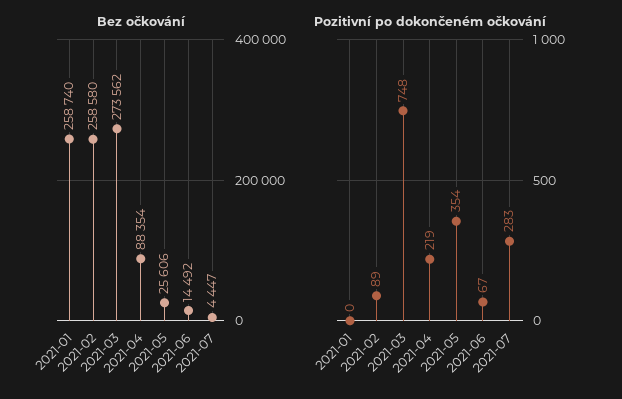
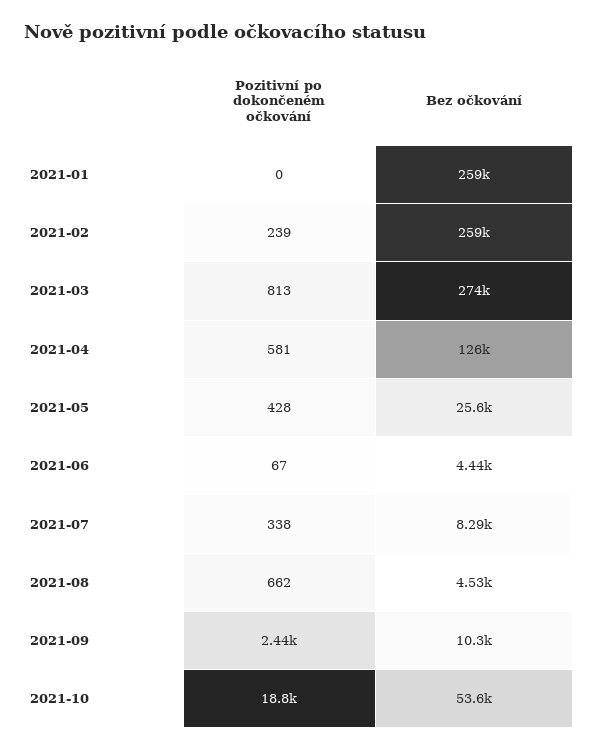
Bez očkování, 2021-04: 88354 -> 126000
Bez očkování, 2021-06: 14492 -> 4440
Bez očkování, 2021-07: 4447 -> 8290
Pozitivní po dokončeném očkování, 2021-02: 89 -> 239
Pozitivní po dokončeném očkování, 2021-03: 748 -> 813
Pozitivní po dokončeném očkování, 2021-04: 219 -> 581
Pozitivní po dokončeném očkování, 2021-05: 354 -> 428
Pozitivní po dokončeném očkování, 2021-07: 283 -> 338
Pozitivní po dokončeném očkování, 2021-08: none -> 662
Bez očkování, 2021-08: none -> 4530
Pozitivní po dokončeném očkování, 2021-09: none -> 2440
Bez očkování, 2021-09: none -> 10300
Pozitivní po dokončeném očkování, 2021-10: none -> 18800
Bez očkování, 2021-10: none -> 53600

